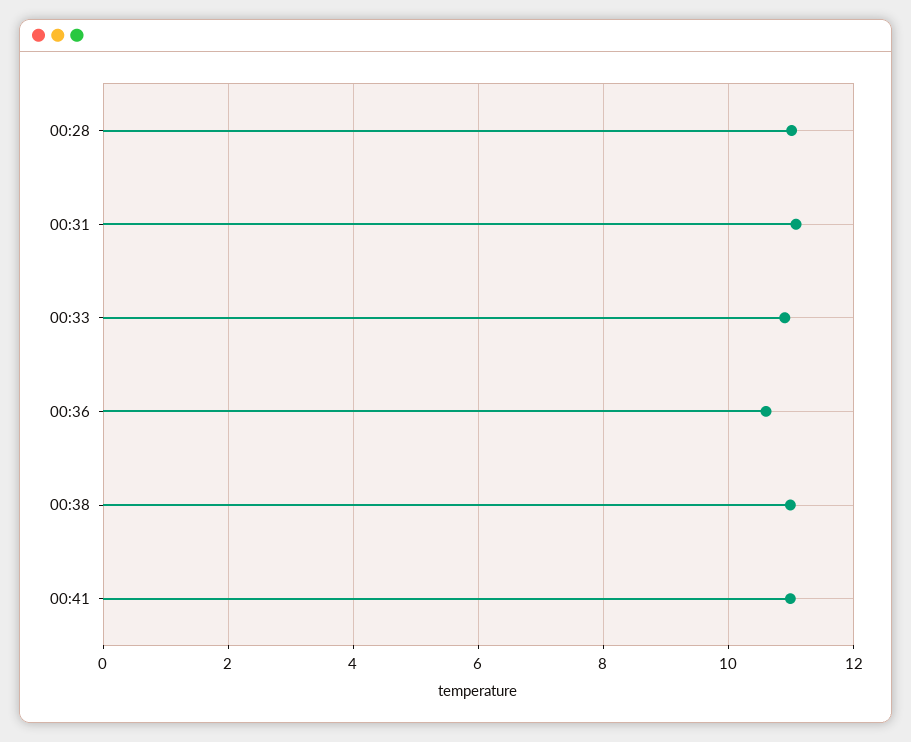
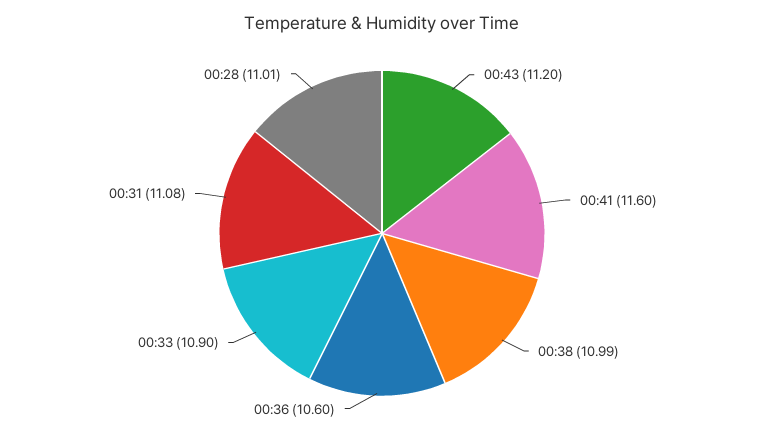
00:41: 11 -> 11.6
00:43: none -> 11.2

